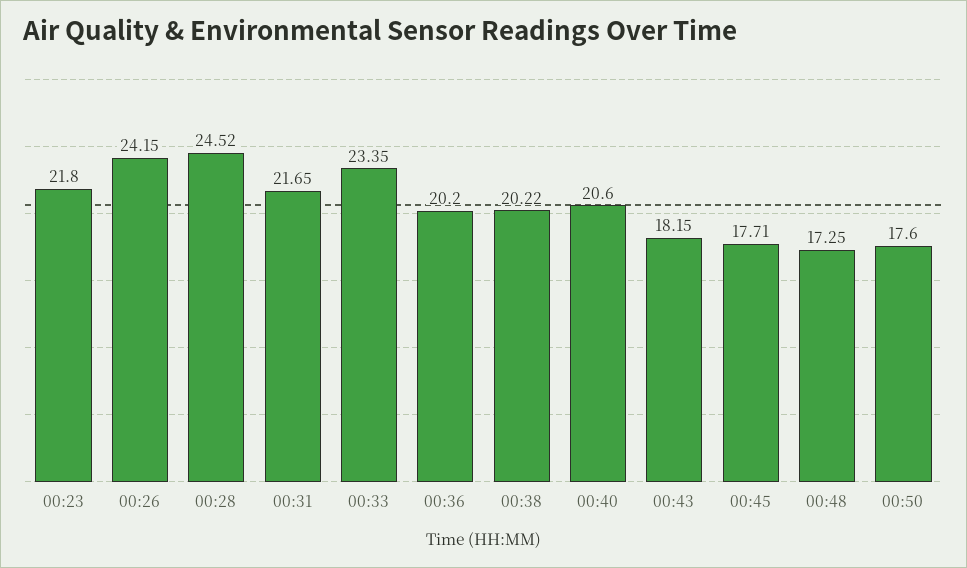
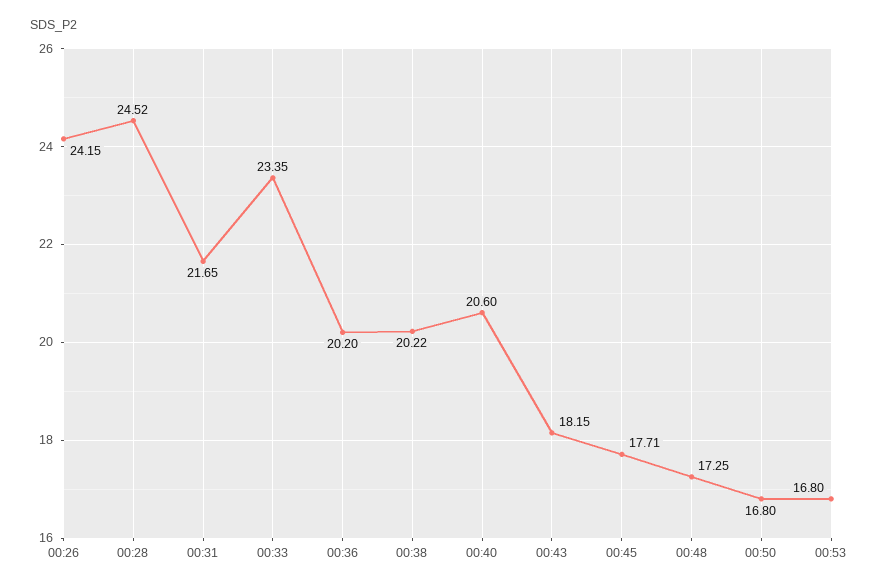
00:23: 21.8 -> none
00:50: 17.6 -> 16.8
00:53: none -> 16.8

